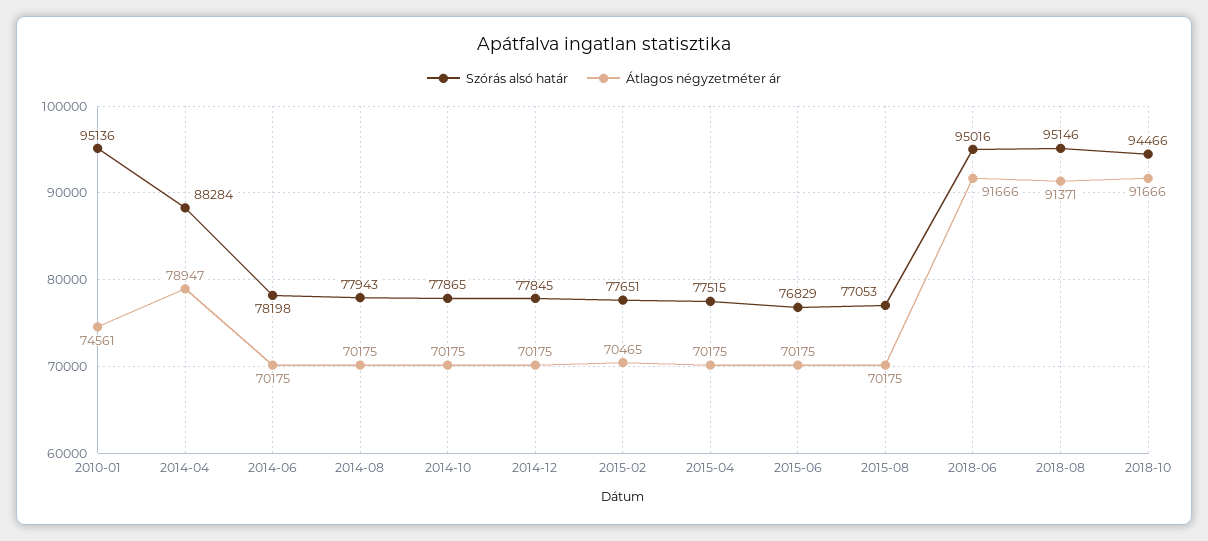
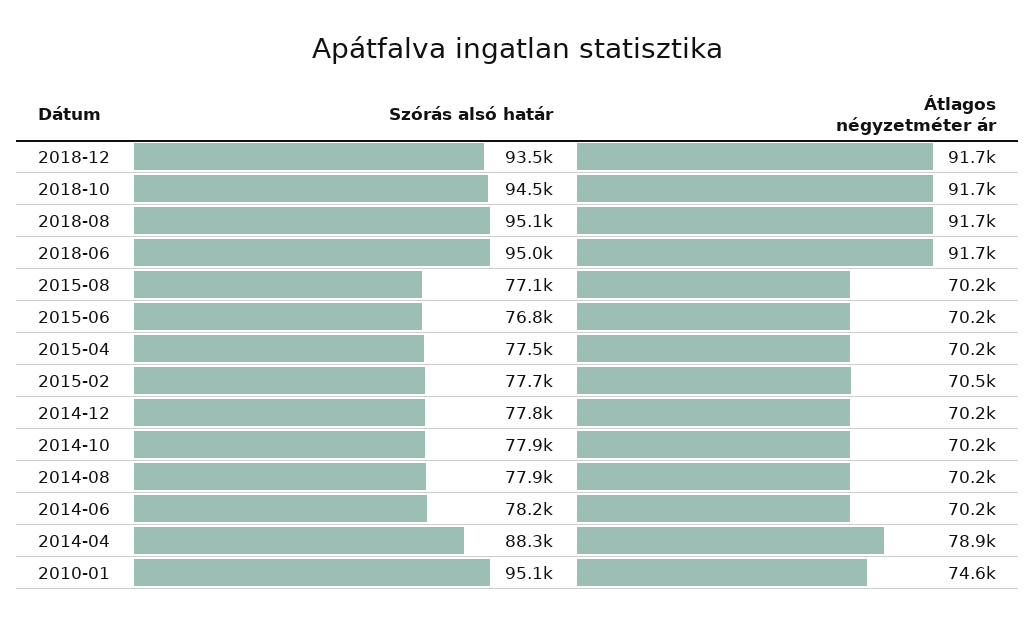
Átlagos négyzetméter ár, 2018-08: 91371 -> 91700
Szórás alsó határ, 2018-12: none -> 93500
Átlagos négyzetméter ár, 2018-12: none -> 91700

